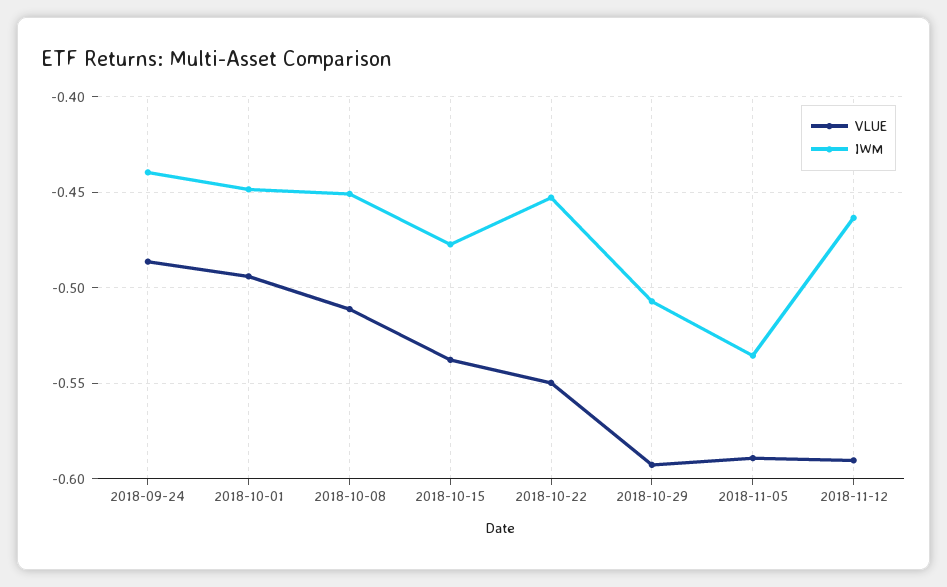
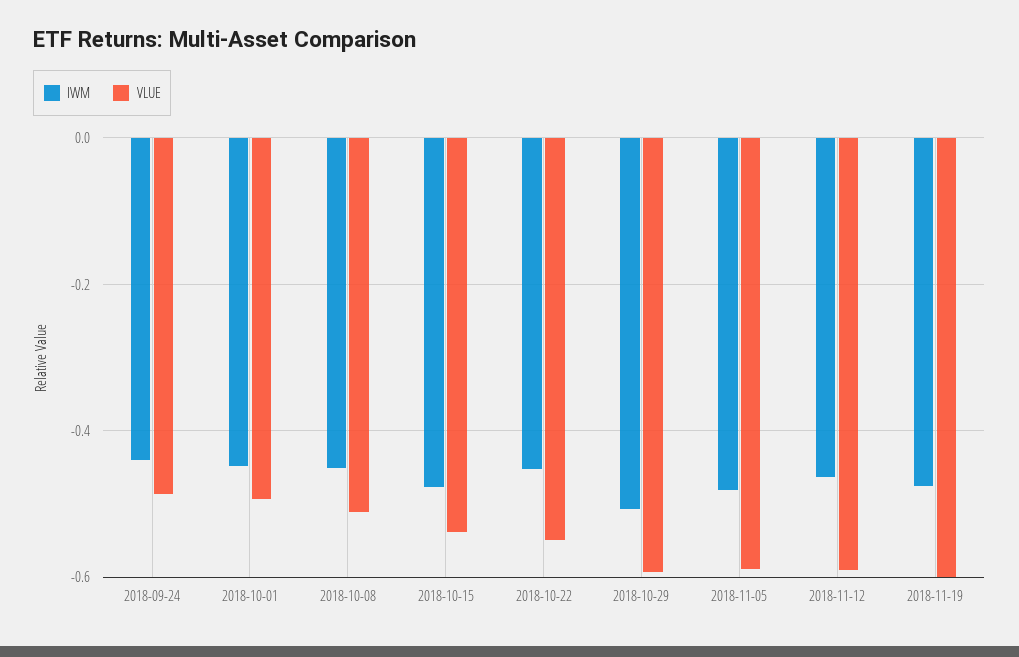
IWM, 2018-11-05: -0.535 -> -0.48
IWM, 2018-11-19: none -> -0.48
VLUE, 2018-11-19: none -> -0.6

